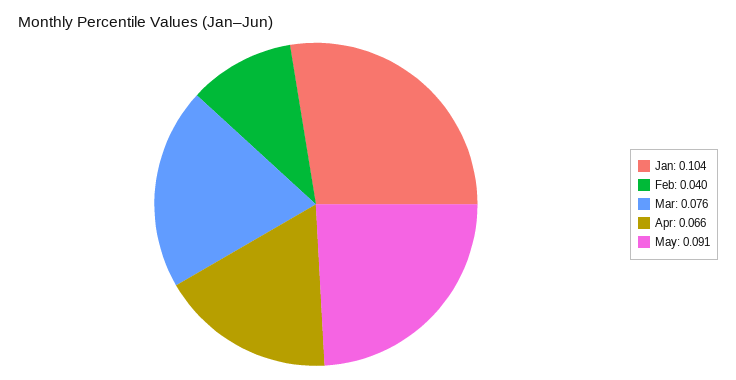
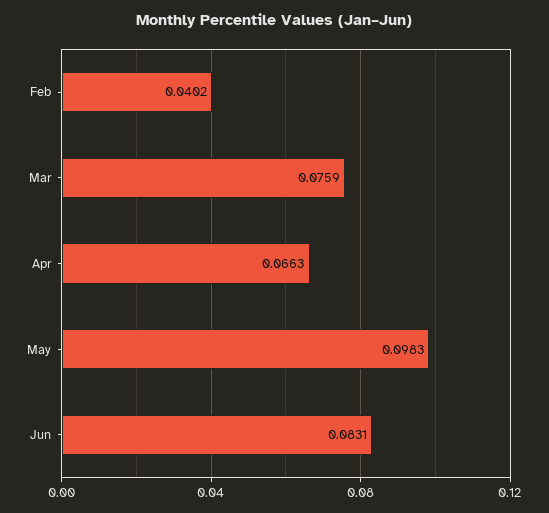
Jan: 0.104 -> none
May: 0.091 -> 0.0983
Jun: none -> 0.0831

